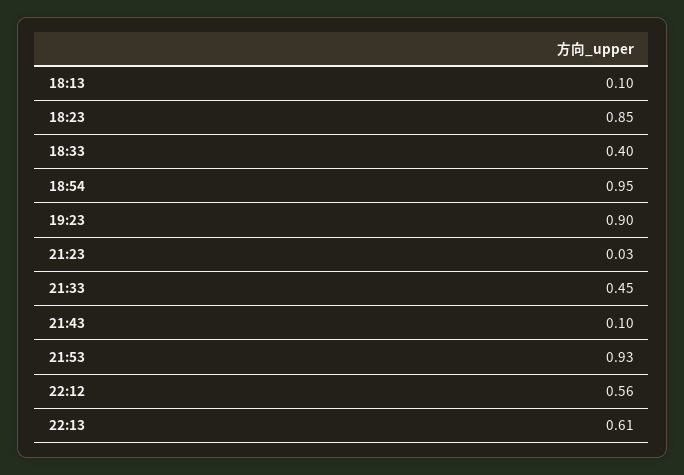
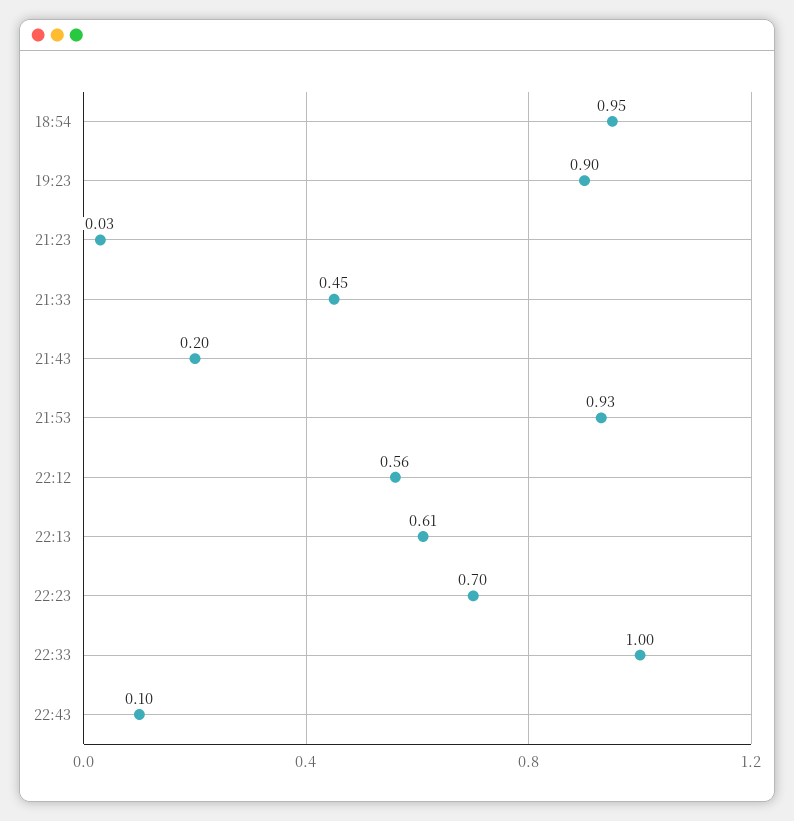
18:13: 0.1 -> none
18:23: 0.85 -> none
18:33: 0.4 -> none
21:43: 0.1 -> 0.2
22:23: none -> 0.7
22:33: none -> 1
22:43: none -> 0.1

